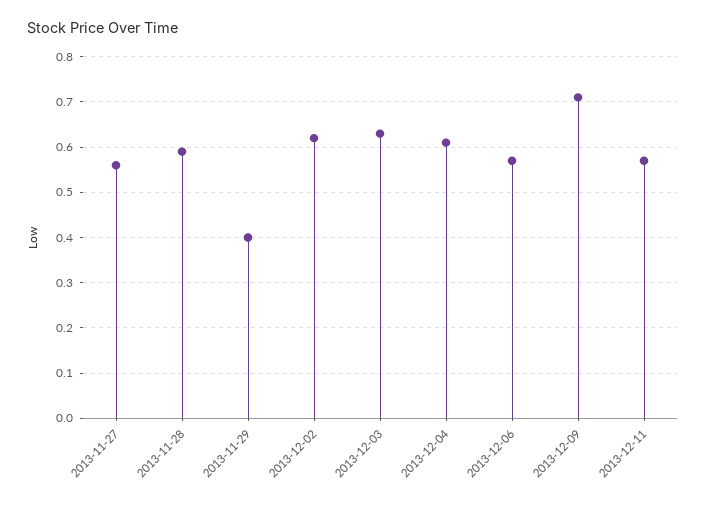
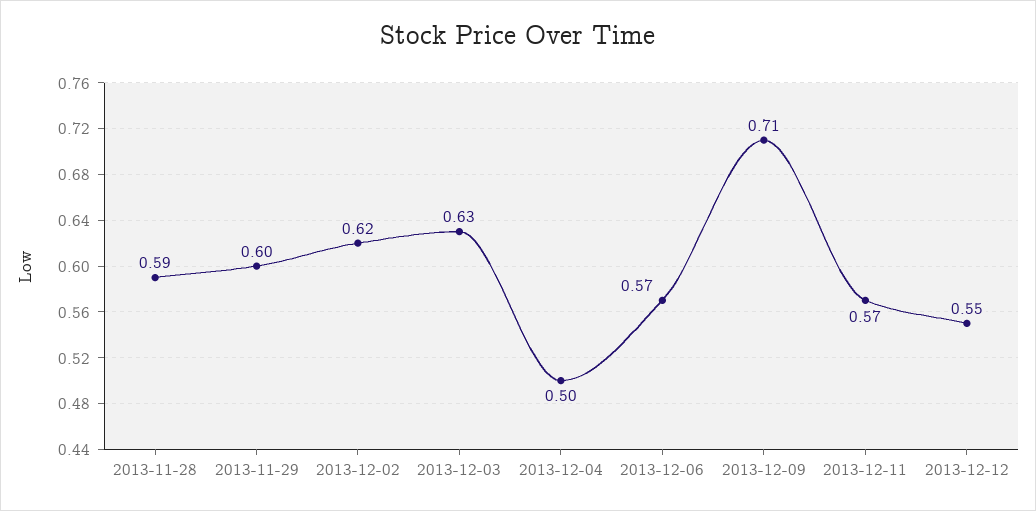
2013-11-27: 0.55 -> none
2013-11-29: 0.4 -> 0.6
2013-12-04: 0.6 -> 0.5
2013-12-12: none -> 0.55

